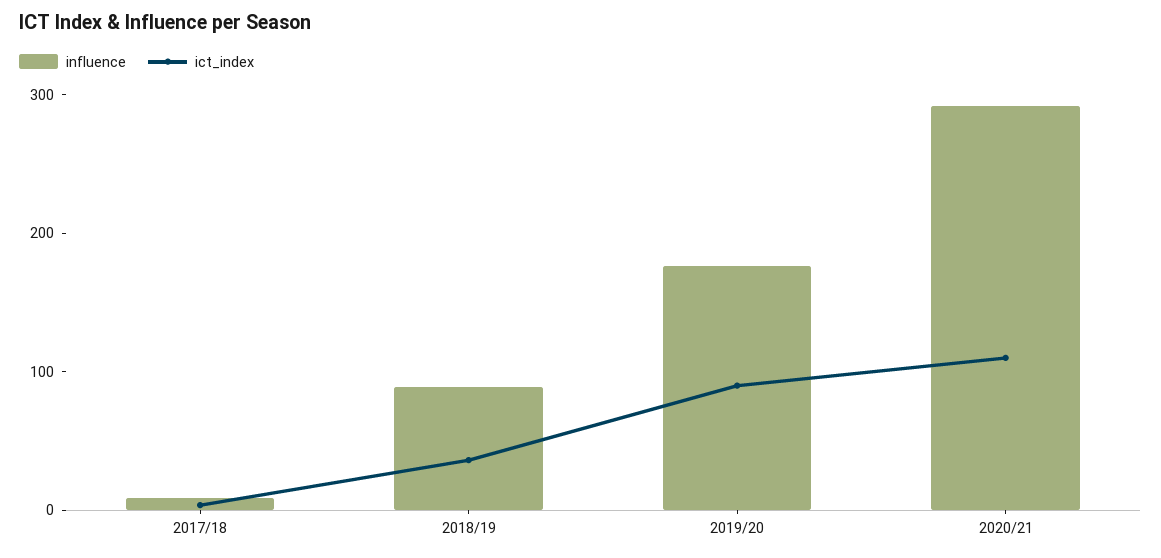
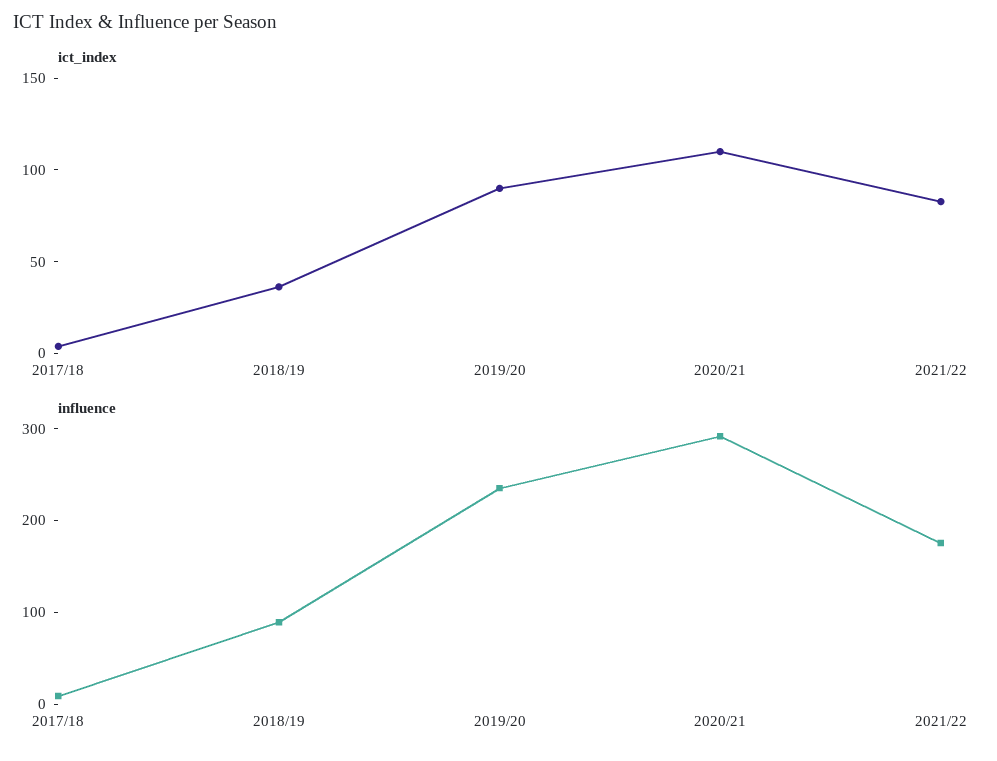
influence, 2019/20: 180 -> 240
ict_index, 2021/22: none -> 80
influence, 2021/22: none -> 180

